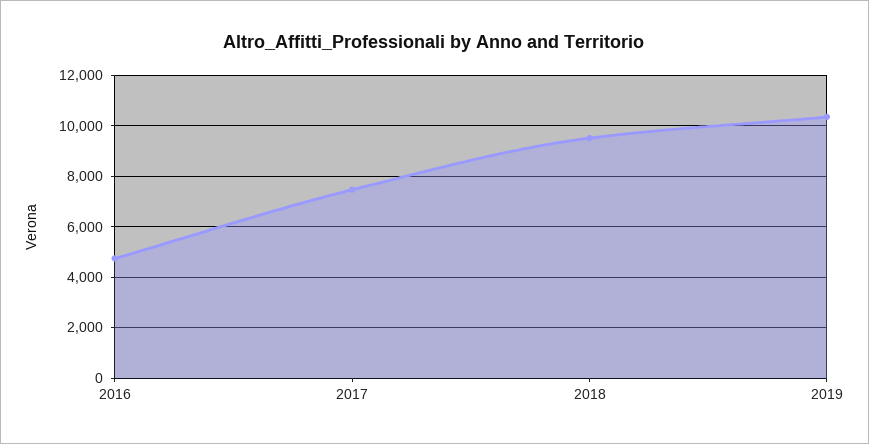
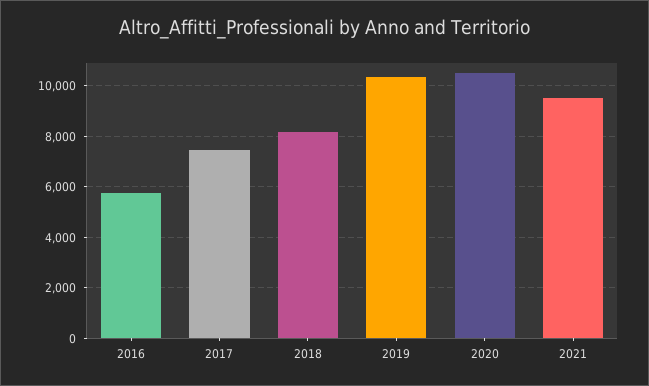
2016: 4750 -> 5750
2018: 9500 -> 8250
2020: none -> 10500
2021: none -> 9500

